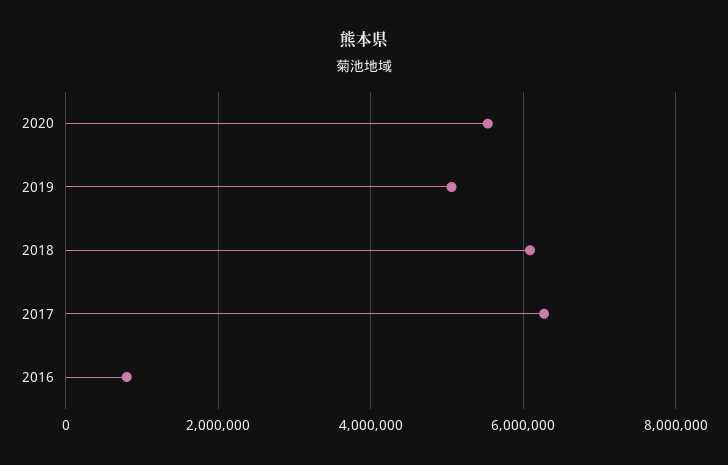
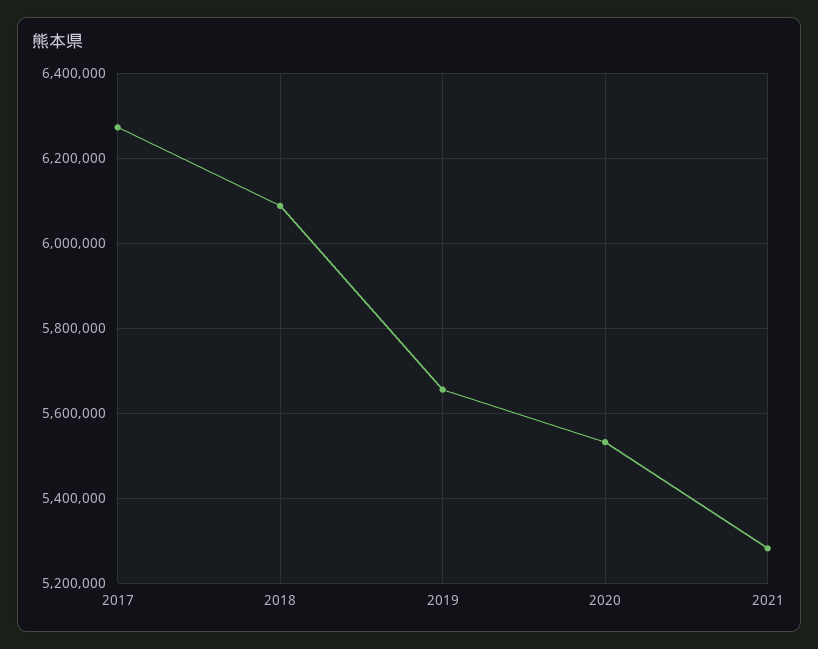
2019: 5000000 -> 5660000
2016: 800000 -> none
2021: none -> 5280000

